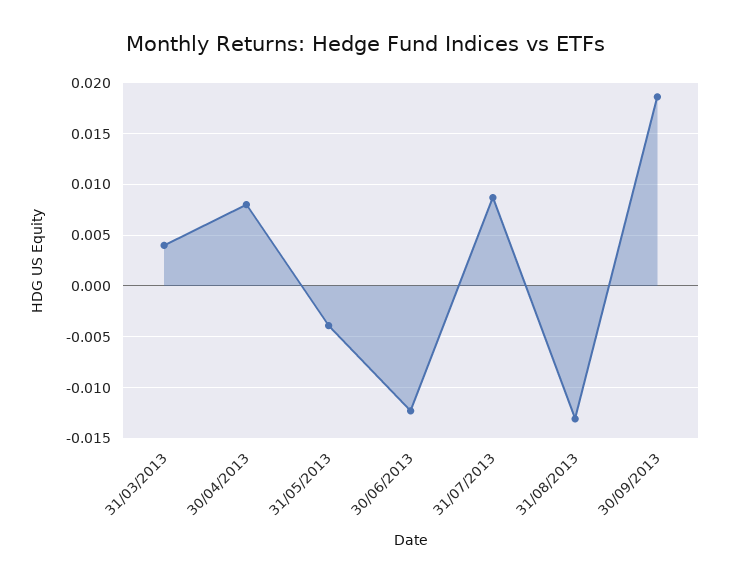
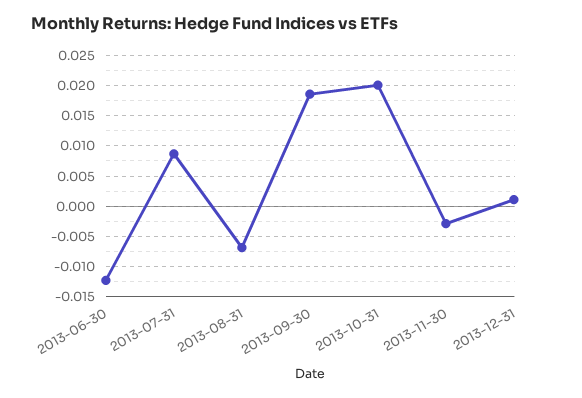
31/03/2013: 0.004 -> none
30/04/2013: 0.008 -> none
31/05/2013: -0.004 -> none
31/08/2013: -0.013 -> -0.007
2013-10-31: none -> 0.02
2013-11-30: none -> -0.003
2013-12-31: none -> 0.001

